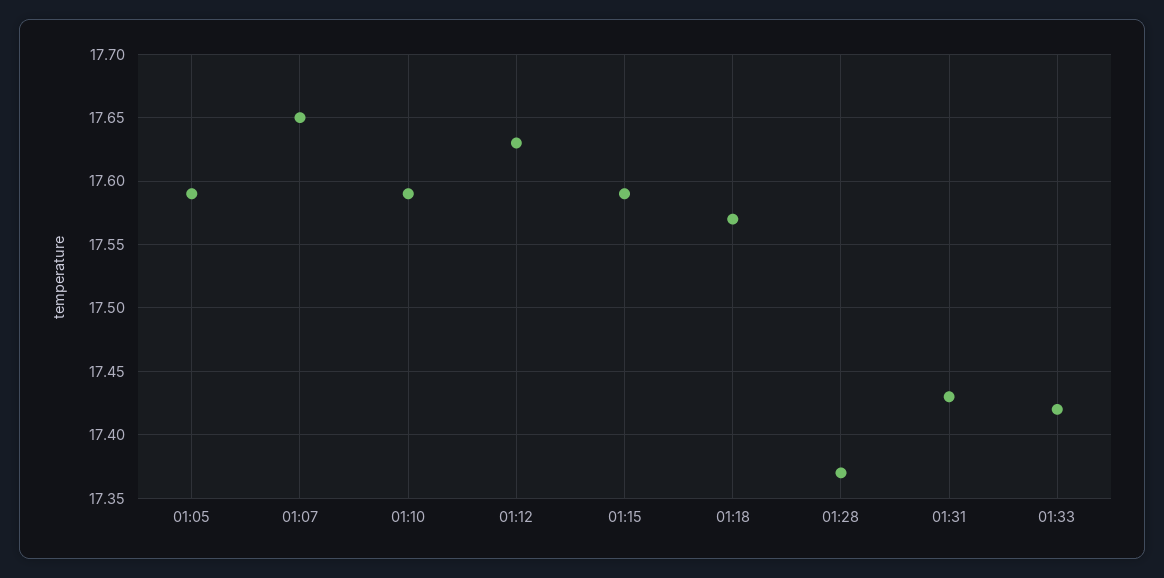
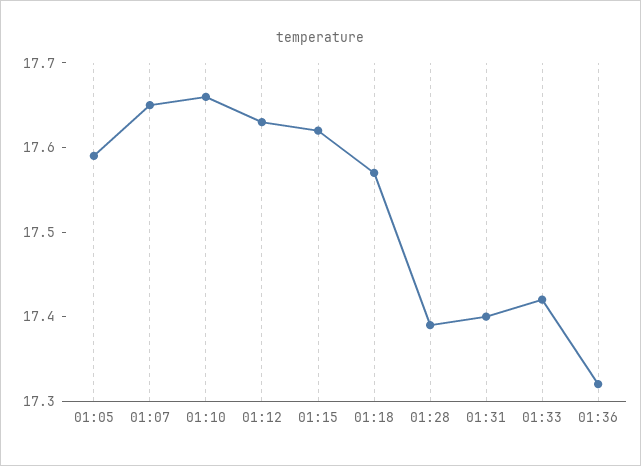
01:10: 17.59 -> 17.66
01:15: 17.59 -> 17.62
01:28: 17.37 -> 17.39
01:31: 17.43 -> 17.4
01:36: none -> 17.32

